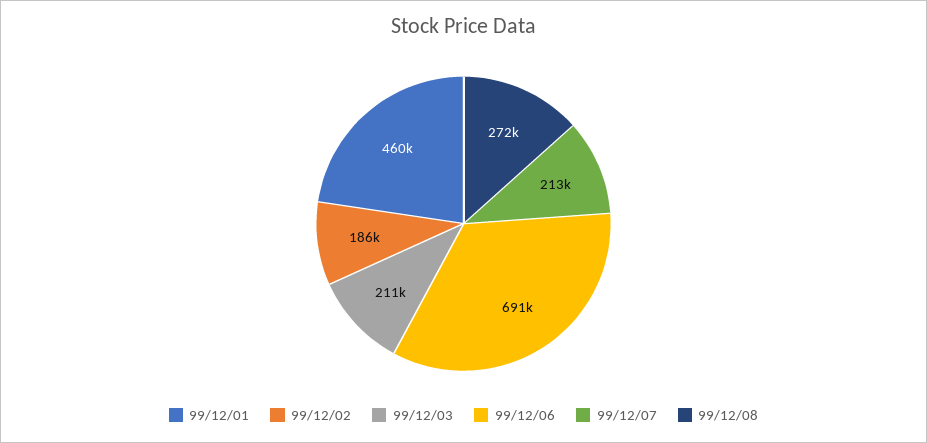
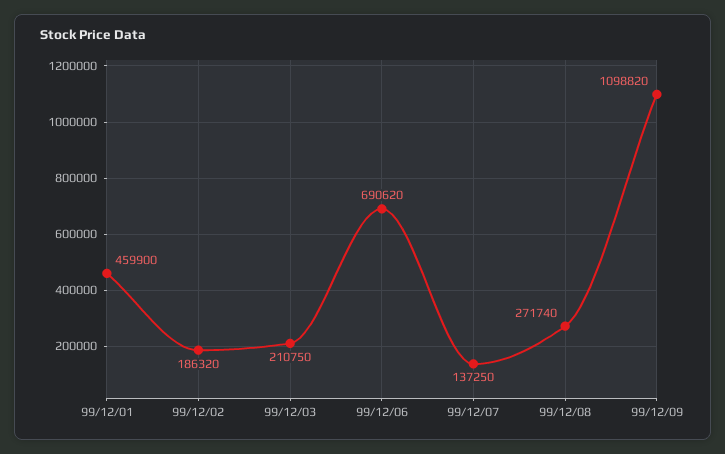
99/12/07: 213000 -> 137250
99/12/09: none -> 1098820

